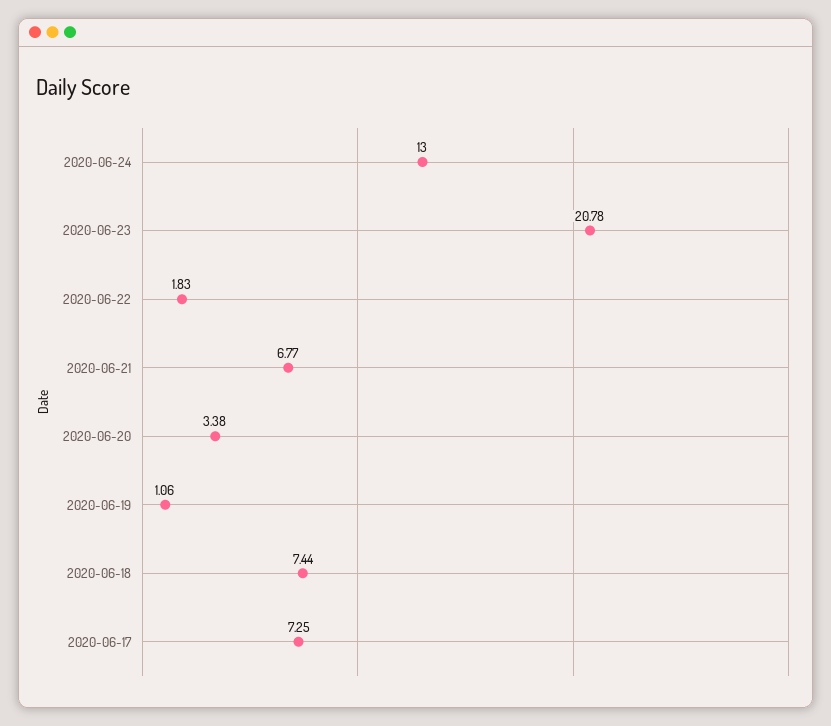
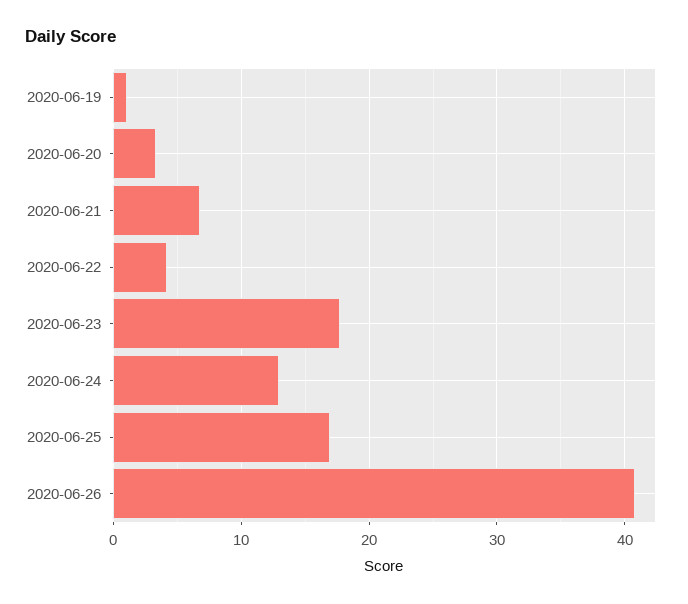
2020-06-23: 20.78 -> 18
2020-06-22: 1.83 -> 4
2020-06-18: 7.44 -> none
2020-06-17: 7.25 -> none
2020-06-25: none -> 17
2020-06-26: none -> 41

